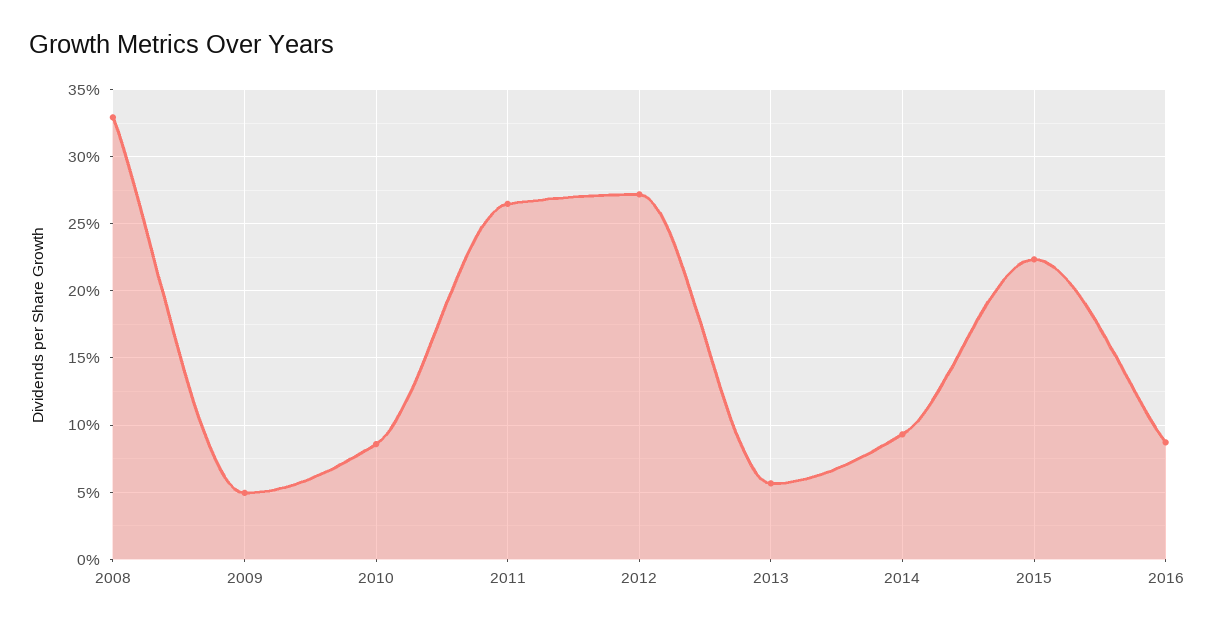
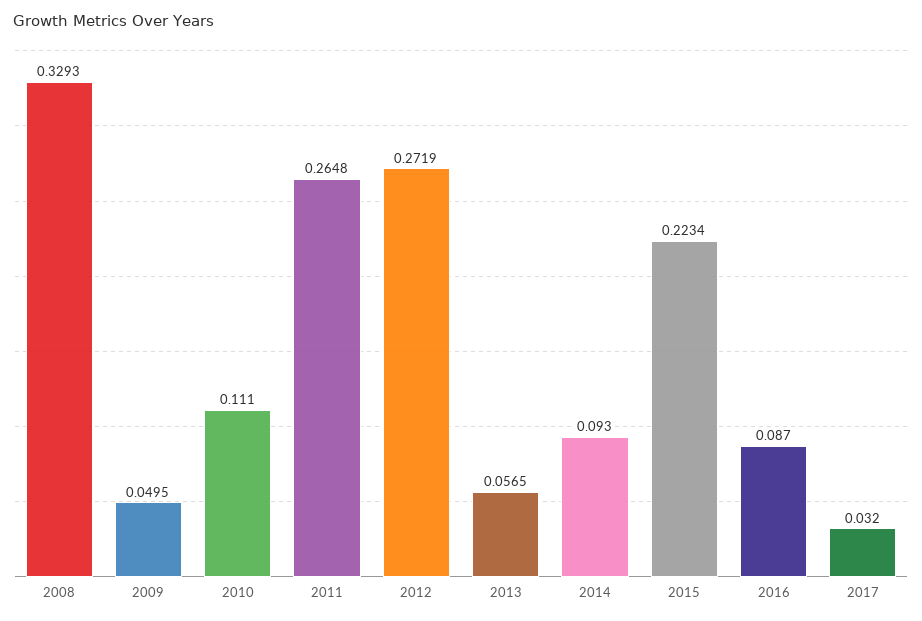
2010: 0.085 -> 0.111
2017: none -> 0.032

